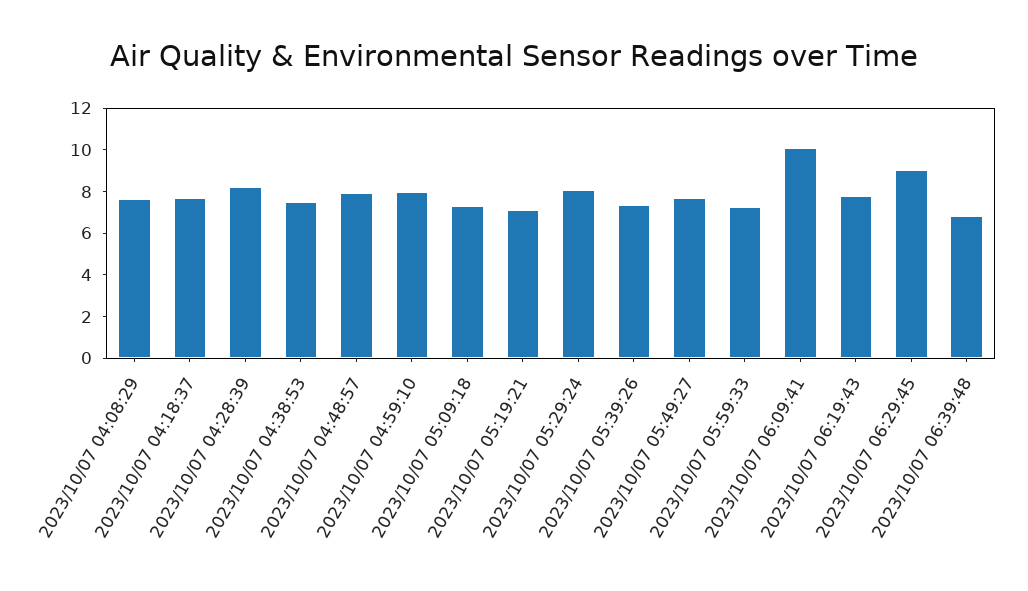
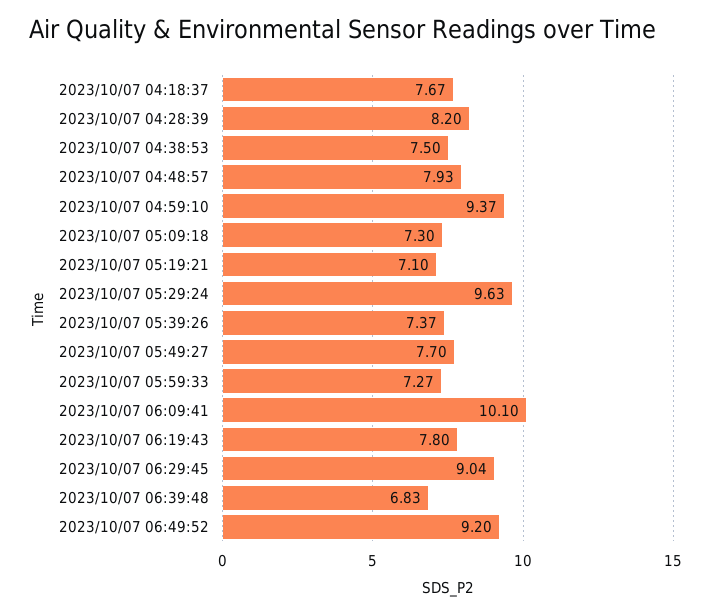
2023/10/07 04:08:29: 7.5 -> none
2023/10/07 04:59:10: 8 -> 9.37
2023/10/07 05:29:24: 8 -> 9.63
2023/10/07 06:49:52: none -> 9.2

